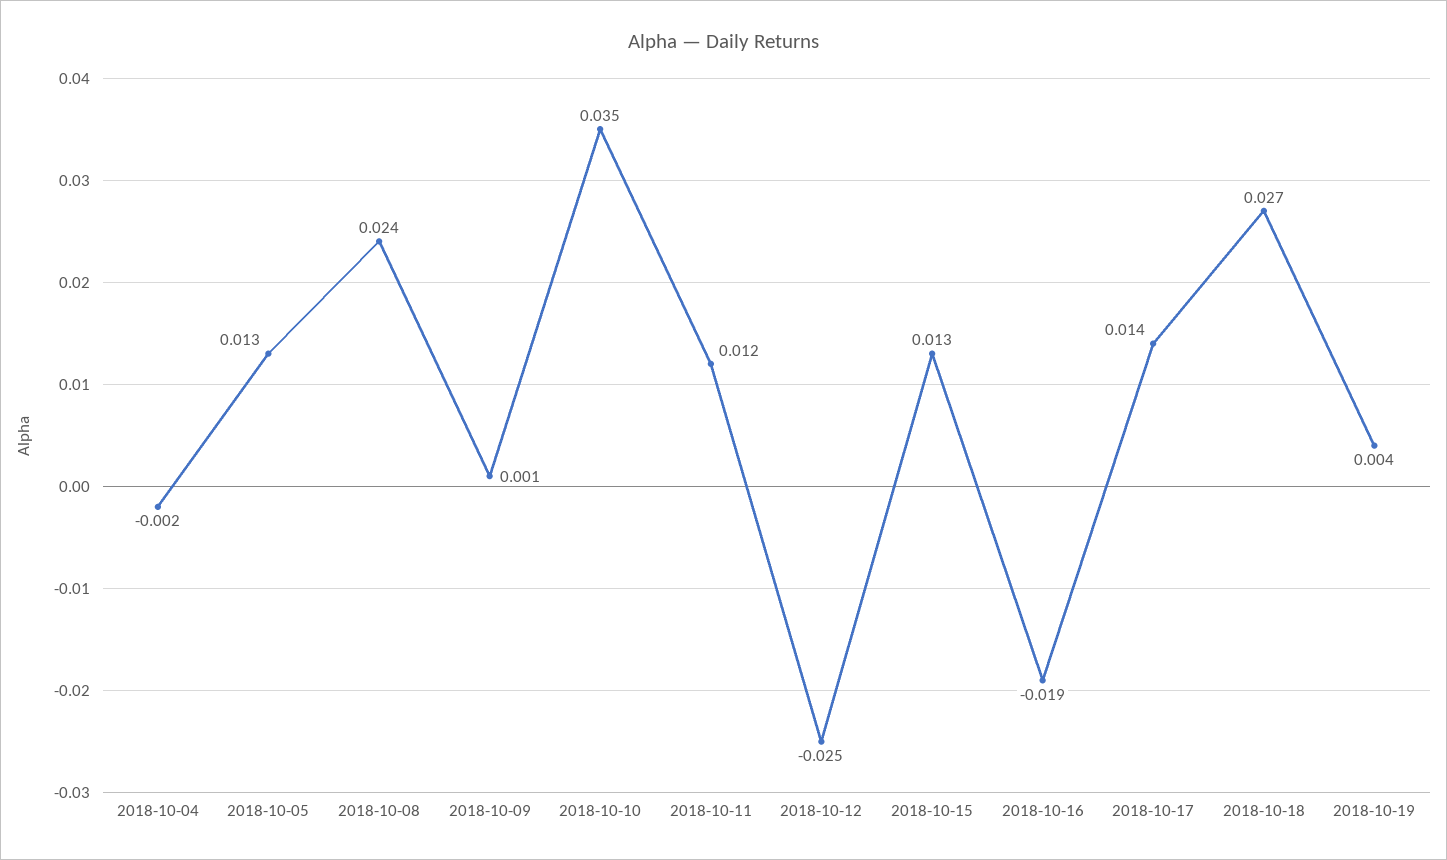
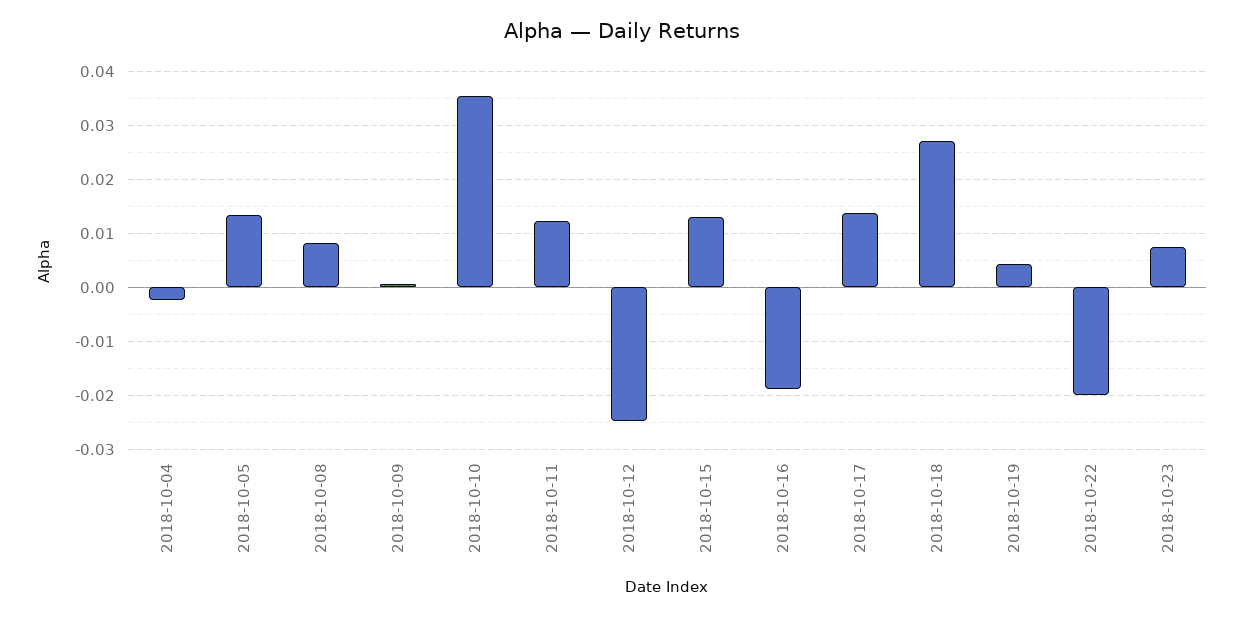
2018-10-08: 0.024 -> 0.008
2018-10-22: none -> -0.02
2018-10-23: none -> 0.008

